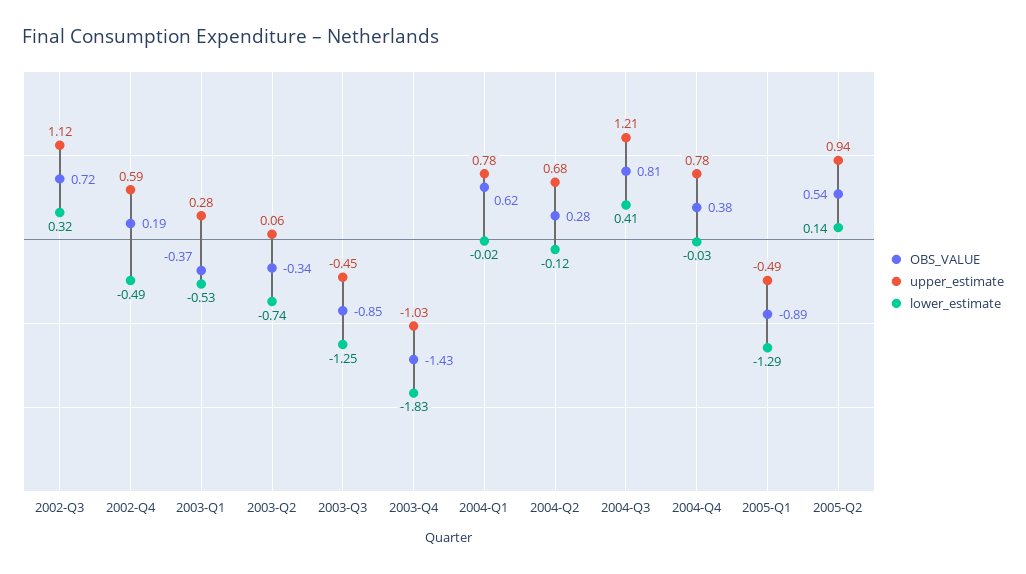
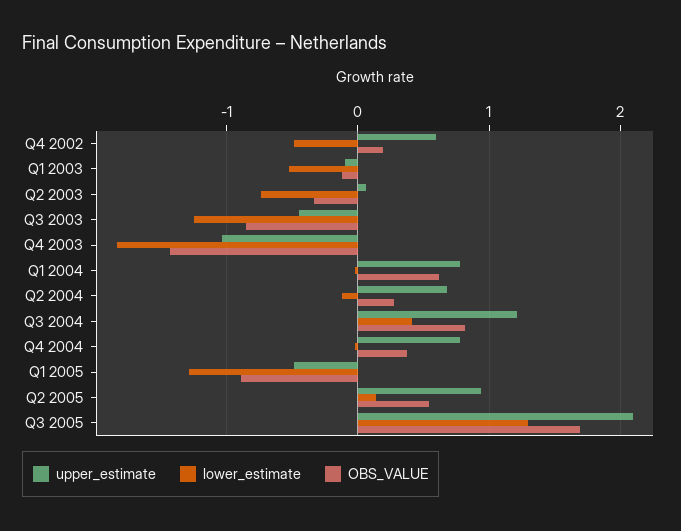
OBS_VALUE, 2002-Q3: 0.72 -> none
upper_estimate, 2002-Q3: 1.12 -> none
lower_estimate, 2002-Q3: 0.32 -> none
OBS_VALUE, 2003-Q1: -0.37 -> -0.1
upper_estimate, 2003-Q1: 0.28 -> -0.1
upper_estimate, Q3 2005: none -> 2.1
lower_estimate, Q3 2005: none -> 1.3
OBS_VALUE, Q3 2005: none -> 1.7

